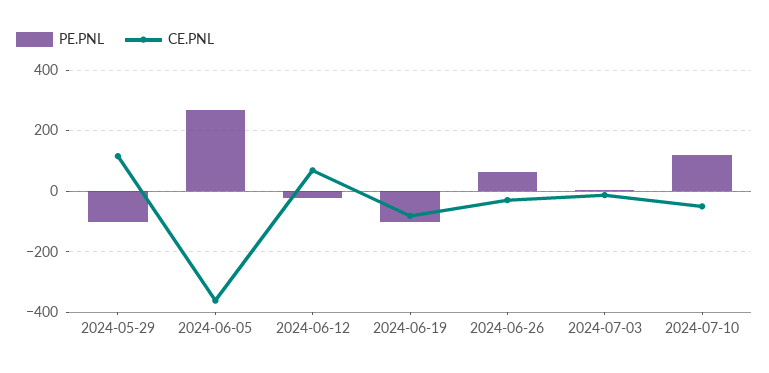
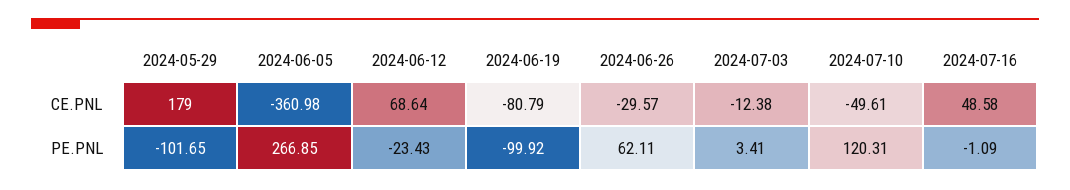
CE.PNL, 2024-05-29: 120 -> 179
CE.PNL, 2024-07-16: none -> 48.58
PE.PNL, 2024-07-16: none -> -1.09

